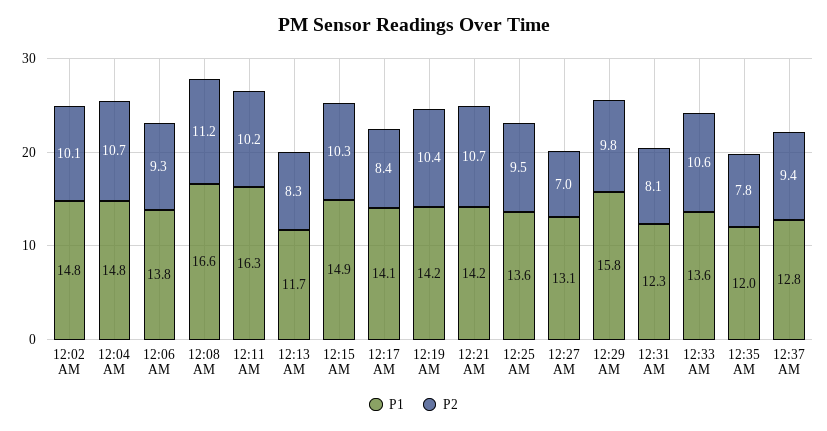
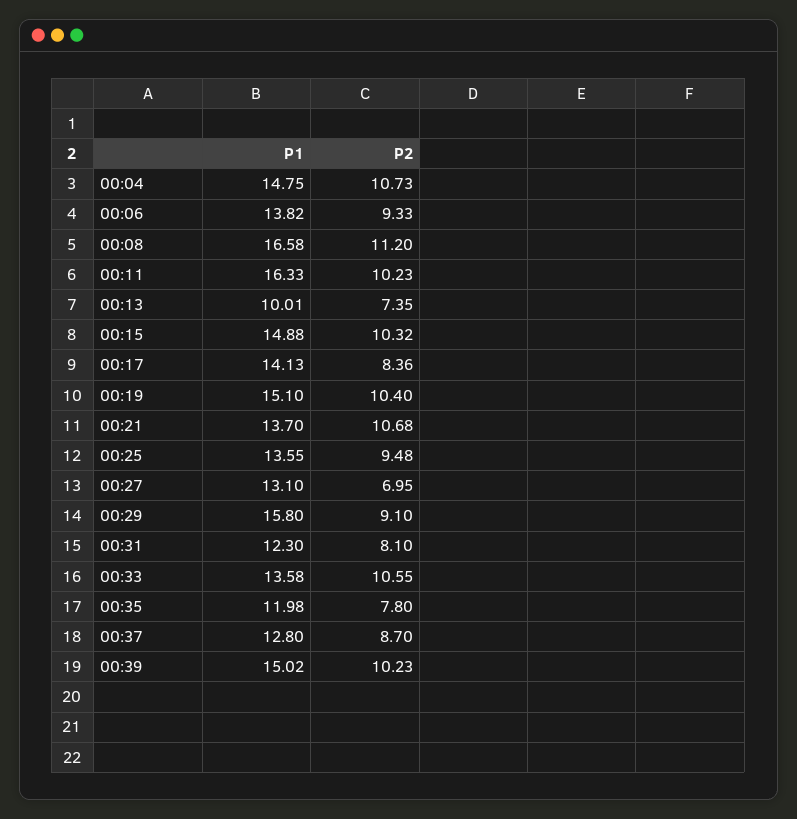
P1, 12:02 AM: 14.8 -> none
P2, 12:02 AM: 10.1 -> none
P1, 12:13 AM: 11.7 -> 10.01
P2, 12:13 AM: 8.3 -> 7.35
P1, 12:19 AM: 14.2 -> 15.1
P1, 12:21 AM: 14.2 -> 13.7
P2, 12:29 AM: 9.8 -> 9.1
P2, 12:37 AM: 9.4 -> 8.7
P1, 00:39: none -> 15.02
P2, 00:39: none -> 10.23

